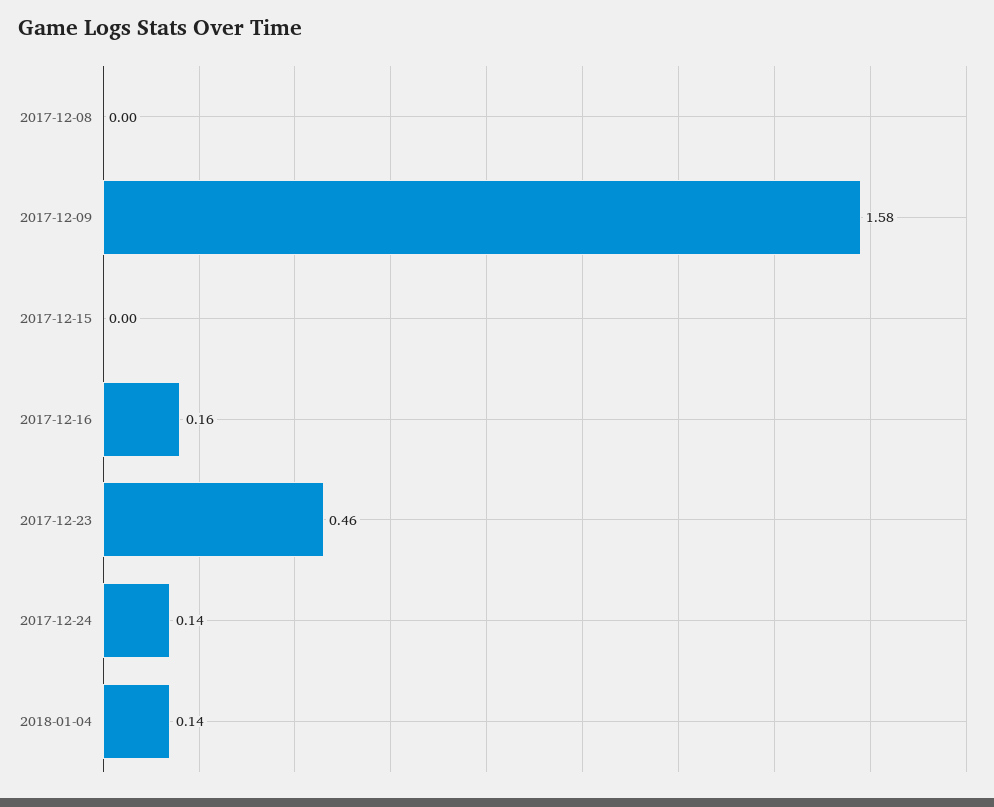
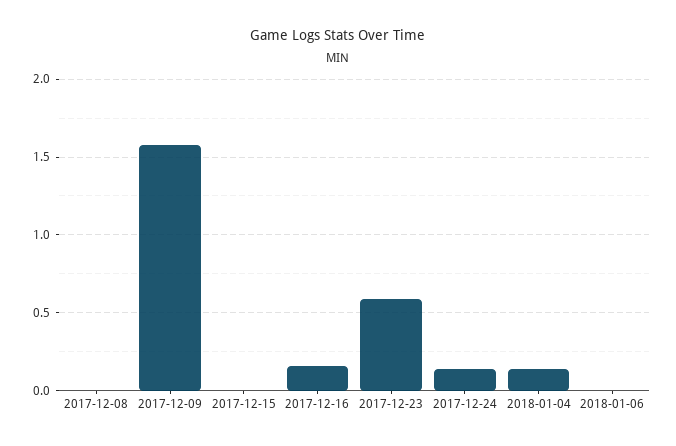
2017-12-23: 0.46 -> 0.6
2018-01-06: none -> 0

